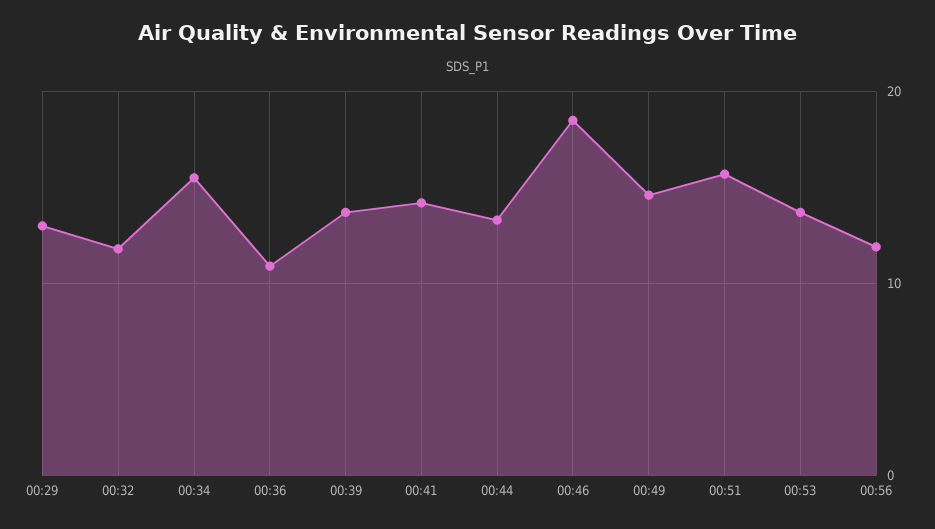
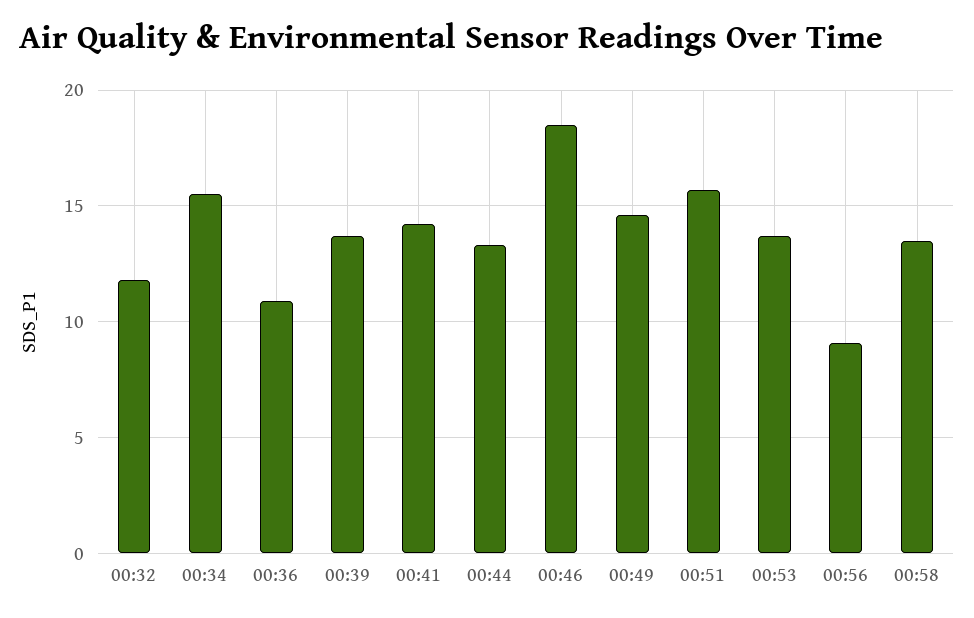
00:29: 13 -> none
00:56: 12 -> 9
00:58: none -> 13.5

